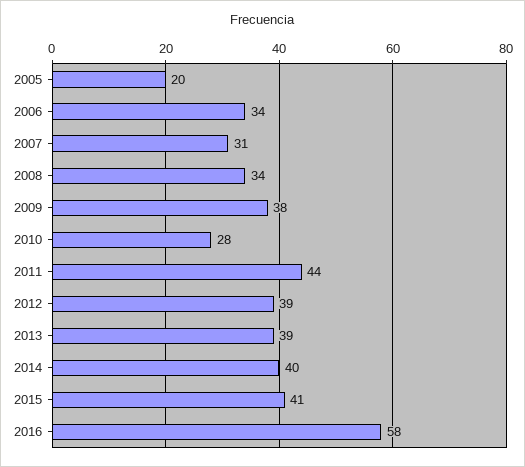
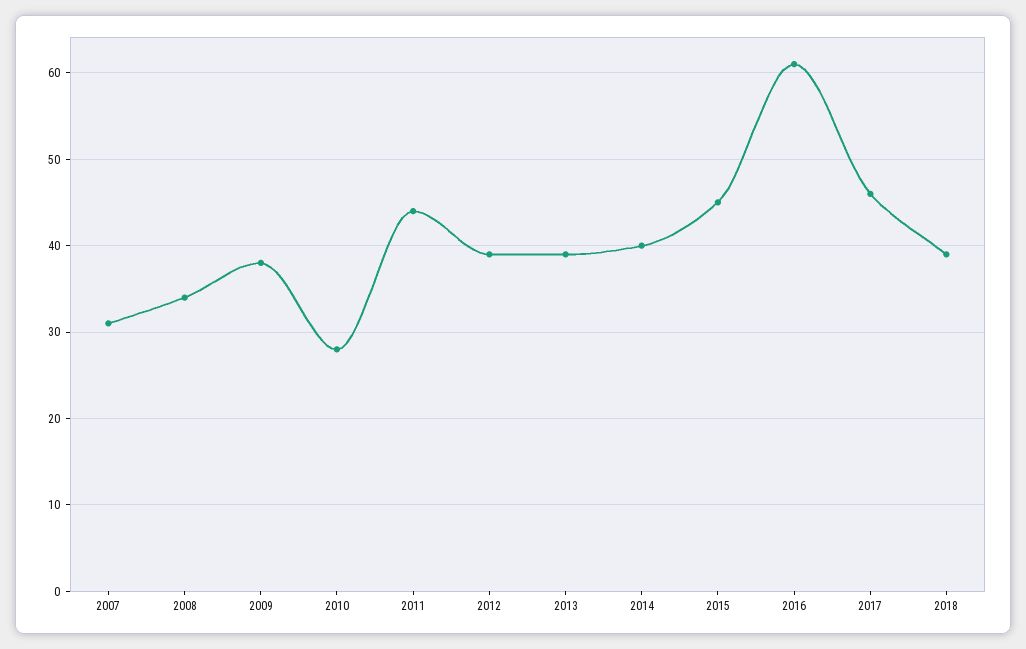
2005: 20 -> none
2006: 34 -> none
2015: 41 -> 45
2016: 58 -> 61
2017: none -> 46
2018: none -> 39

